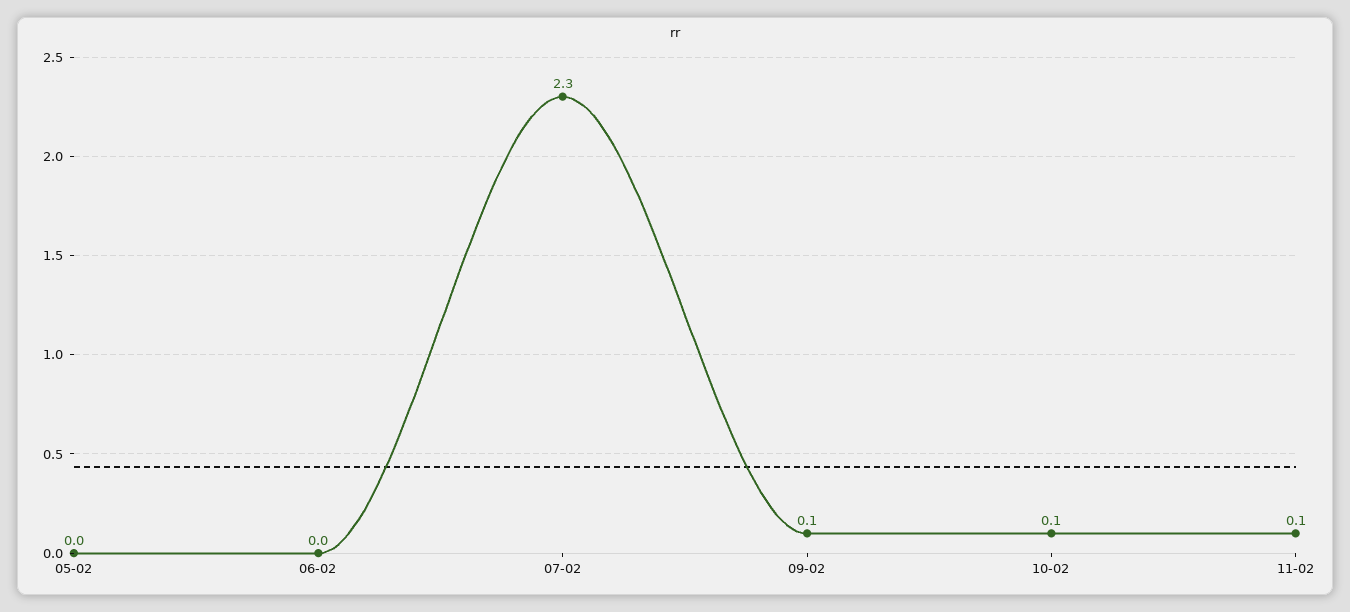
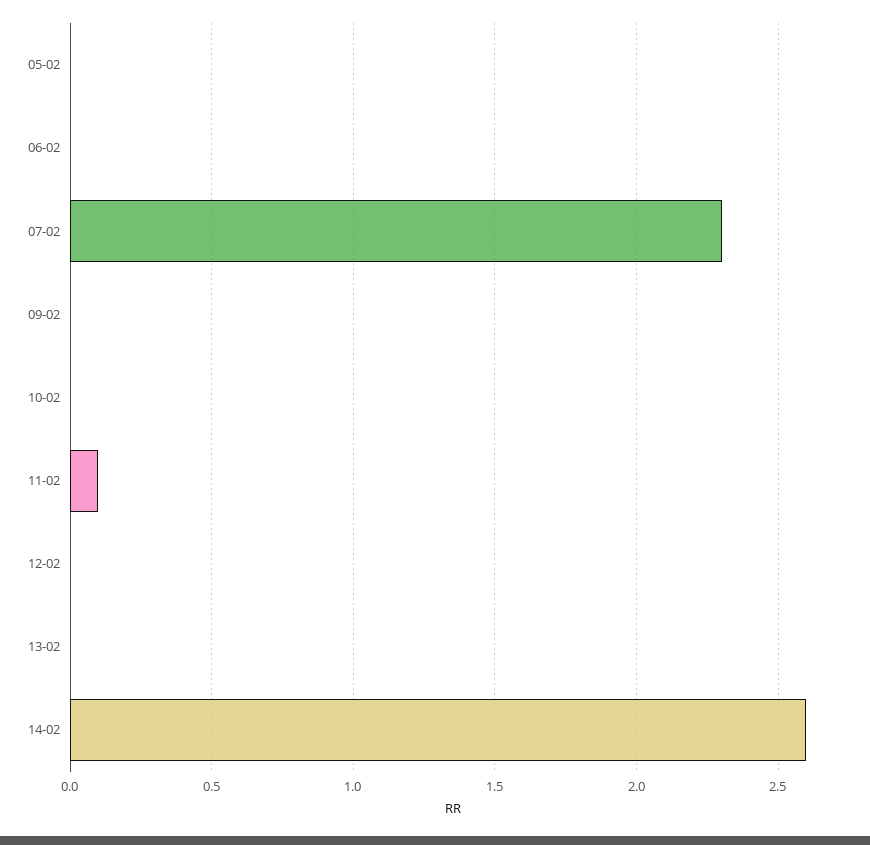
09-02: 0.1 -> 0
10-02: 0.1 -> 0
12-02: none -> 0
13-02: none -> 0
14-02: none -> 2.6

